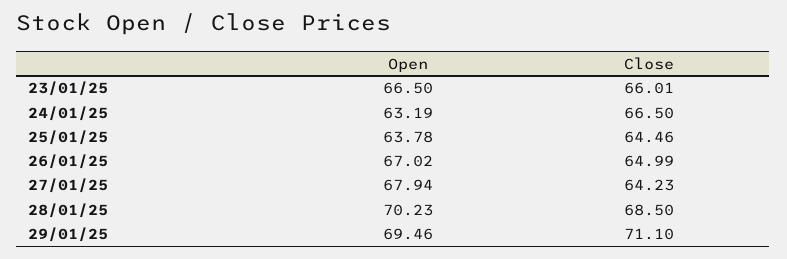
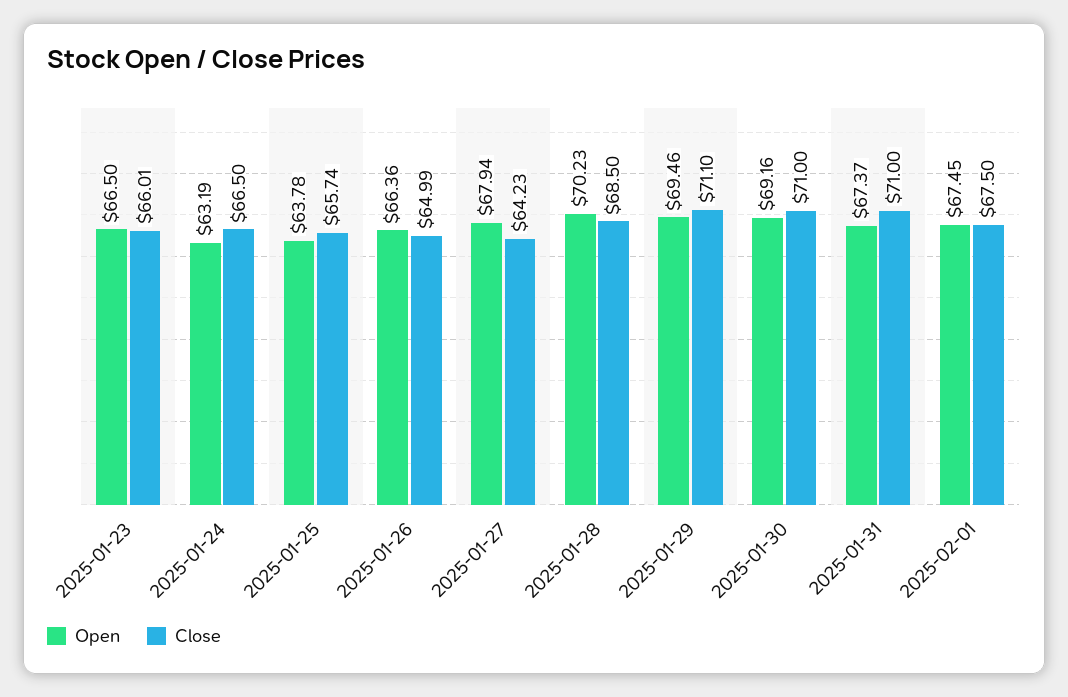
Close, 25/01/25: 64.46 -> 65.74
Open, 26/01/25: 67.02 -> 66.36
Open, 2025-01-30: none -> 69.16
Close, 2025-01-30: none -> 71
Open, 2025-01-31: none -> 67.37
Close, 2025-01-31: none -> 71
Open, 2025-02-01: none -> 67.45
Close, 2025-02-01: none -> 67.5

